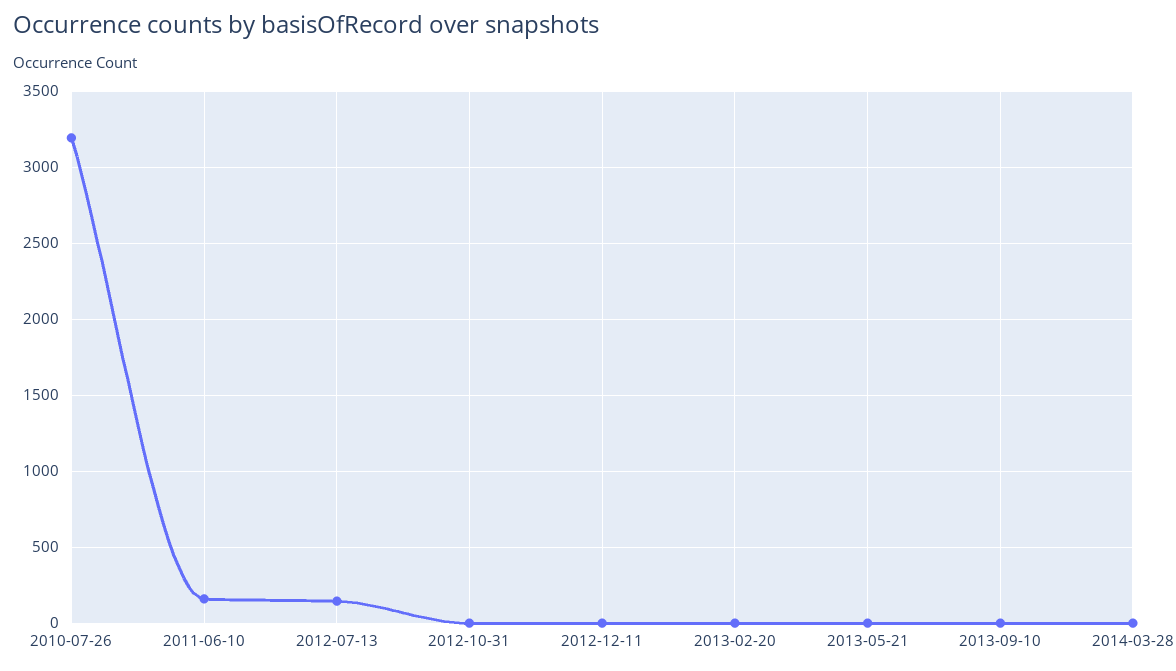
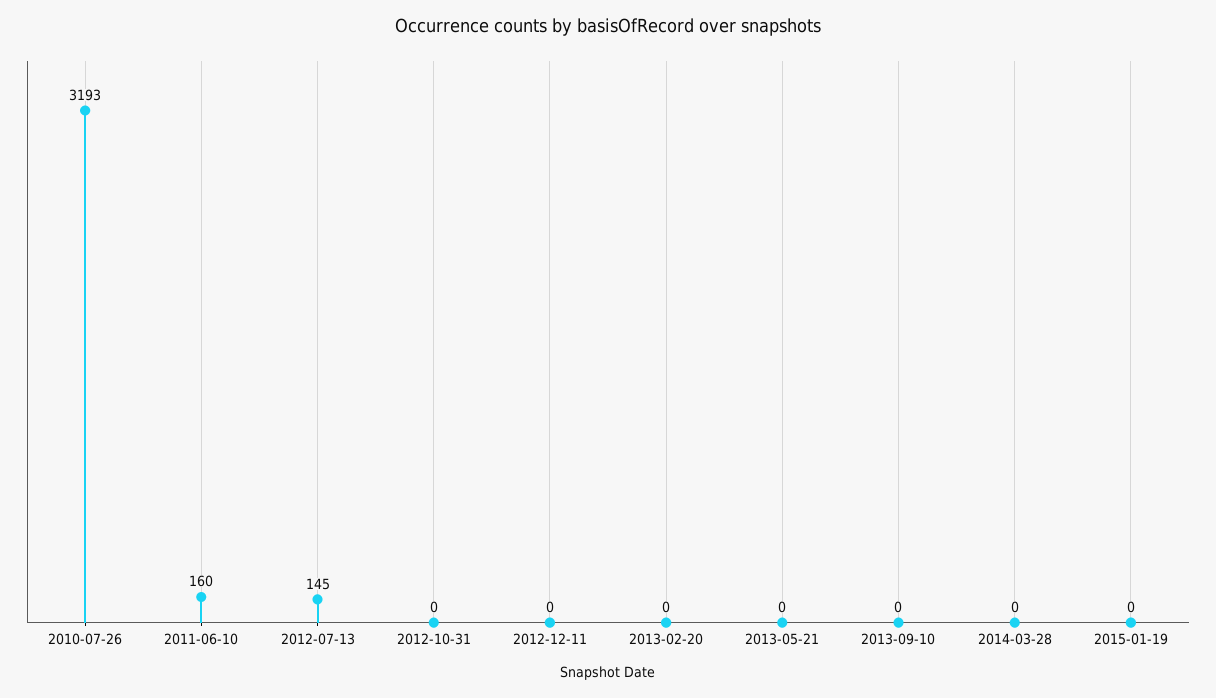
2015-01-19: none -> 0

